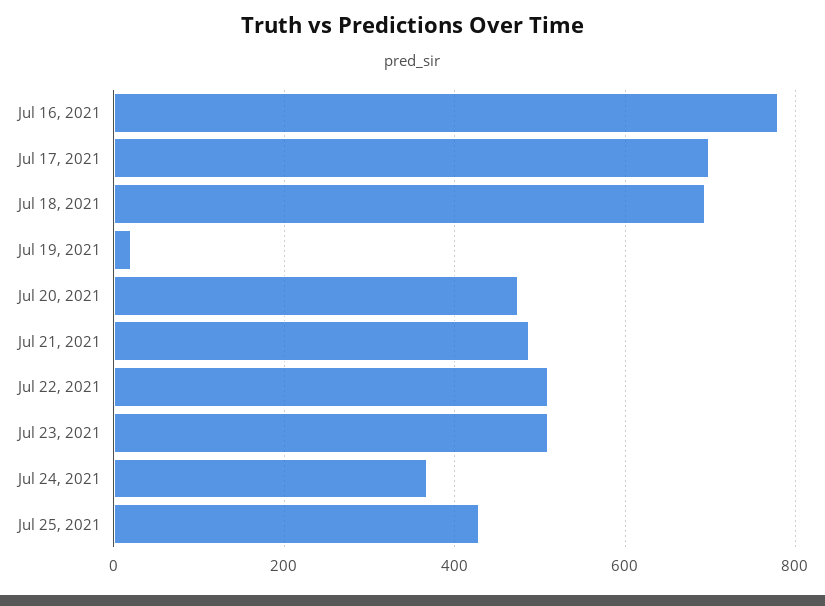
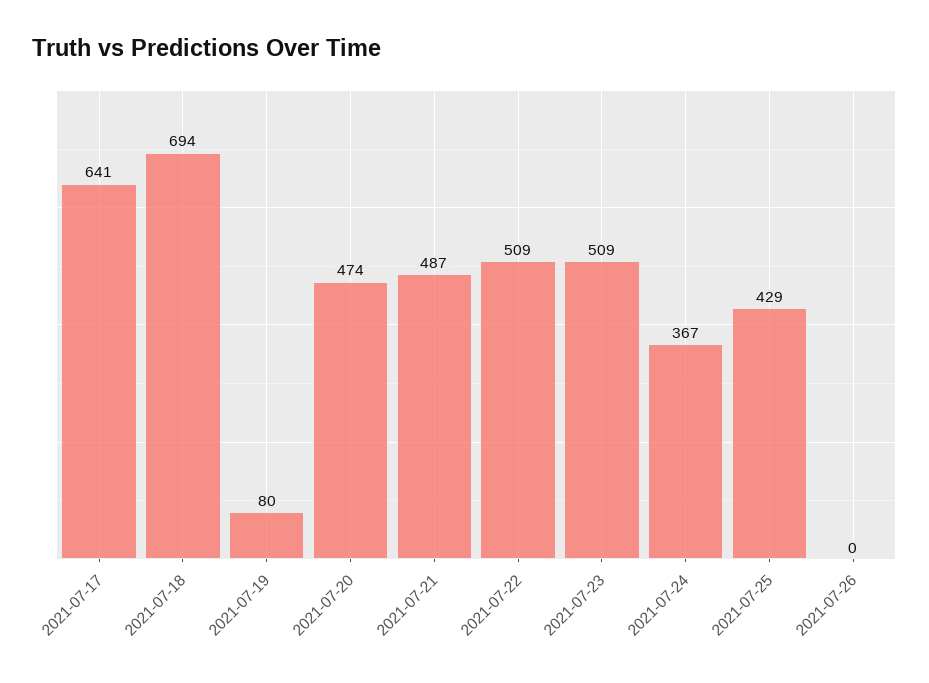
Jul 16, 2021: 780 -> none
Jul 17, 2021: 700 -> 641
Jul 19, 2021: 20 -> 80
2021-07-26: none -> 0

